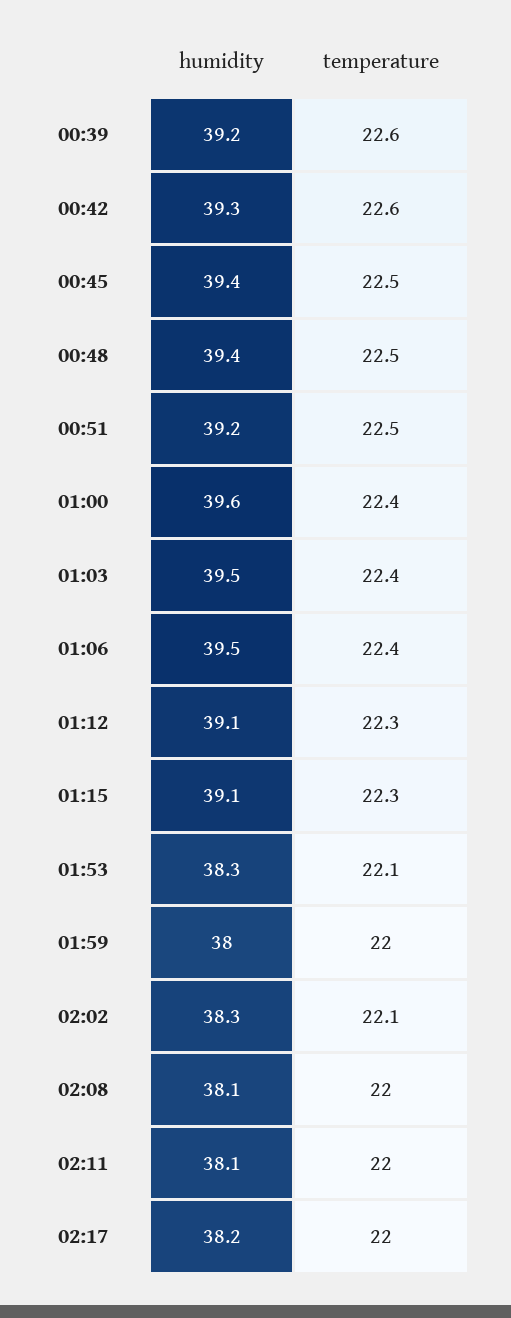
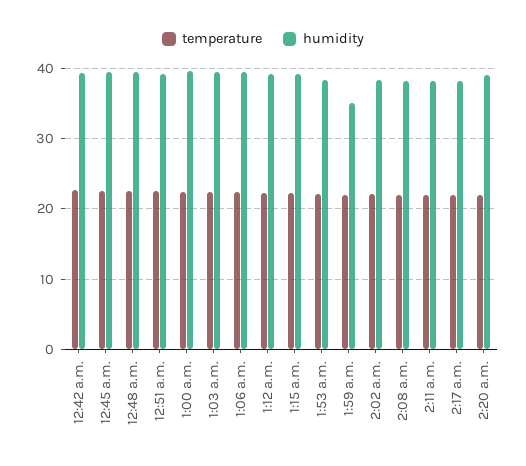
humidity, 00:39: 39.2 -> none
temperature, 00:39: 22.6 -> none
humidity, 01:59: 38 -> 35
temperature, 2:20 a.m.: none -> 22
humidity, 2:20 a.m.: none -> 39

